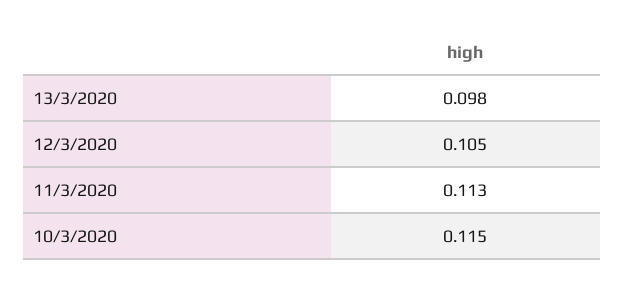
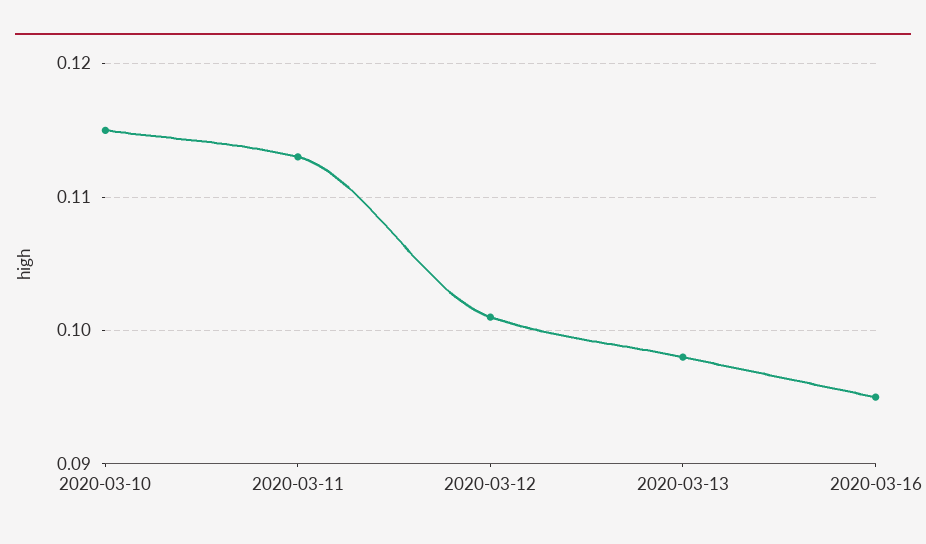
12/3/2020: 0.105 -> 0.101
2020-03-16: none -> 0.095

